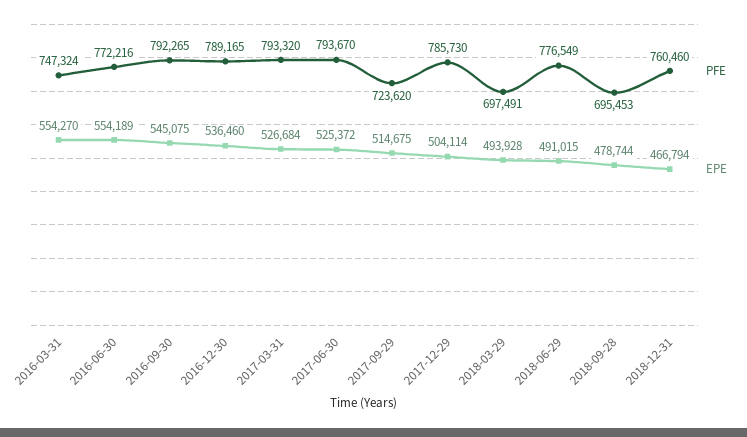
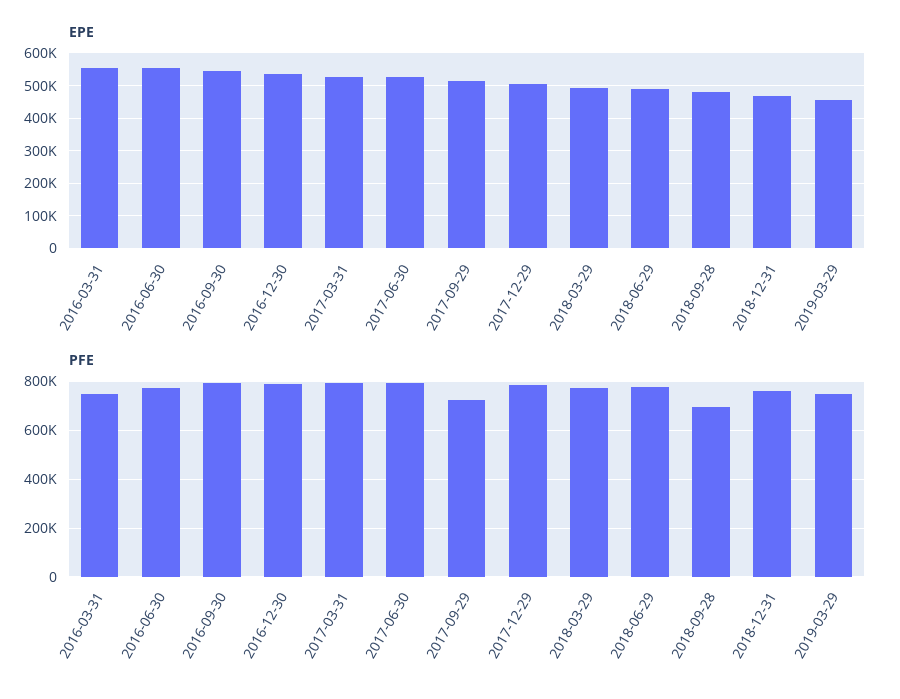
PFE, 2018-03-29: 697491 -> 775000
EPE, 2019-03-29: none -> 460000
PFE, 2019-03-29: none -> 750000

